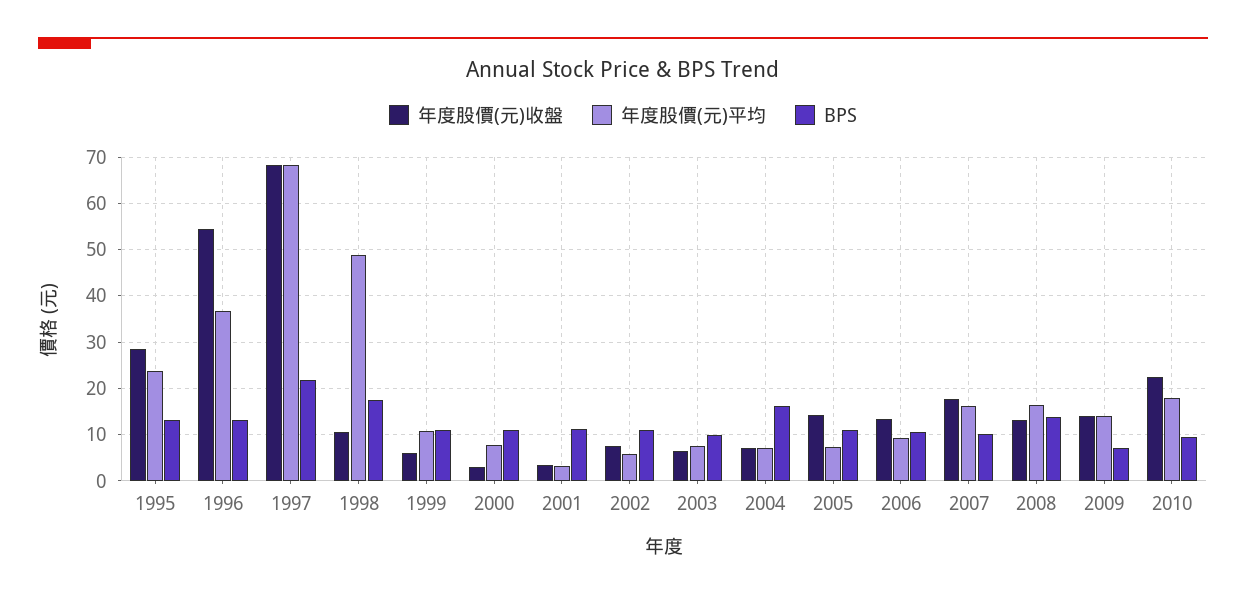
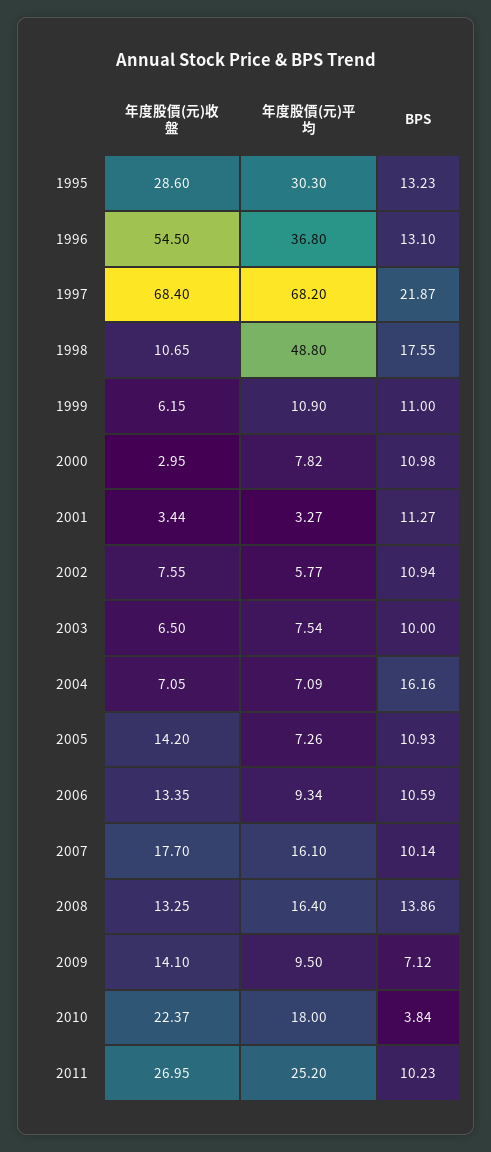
年度股價(元)平均, 1995: 24 -> 30.3
年度股價(元)平均, 2009: 14 -> 9.5
BPS, 2010: 10 -> 3.84
年度股價(元)收盤, 2011: none -> 26.95
年度股價(元)平均, 2011: none -> 25.2
BPS, 2011: none -> 10.23

